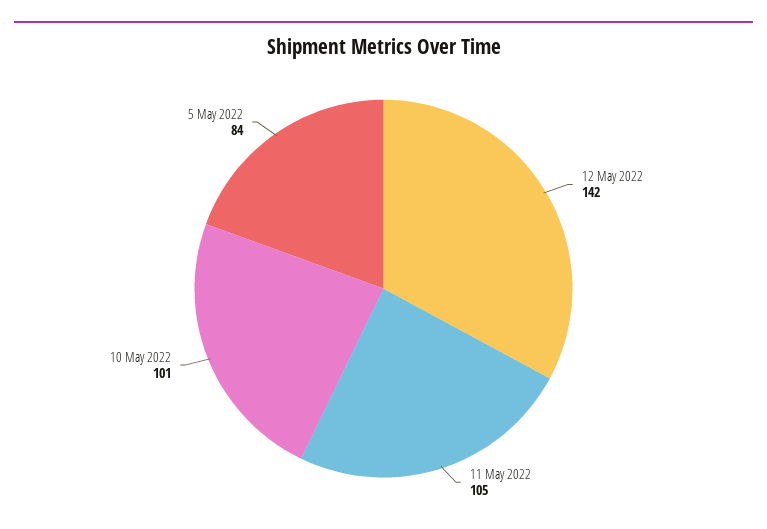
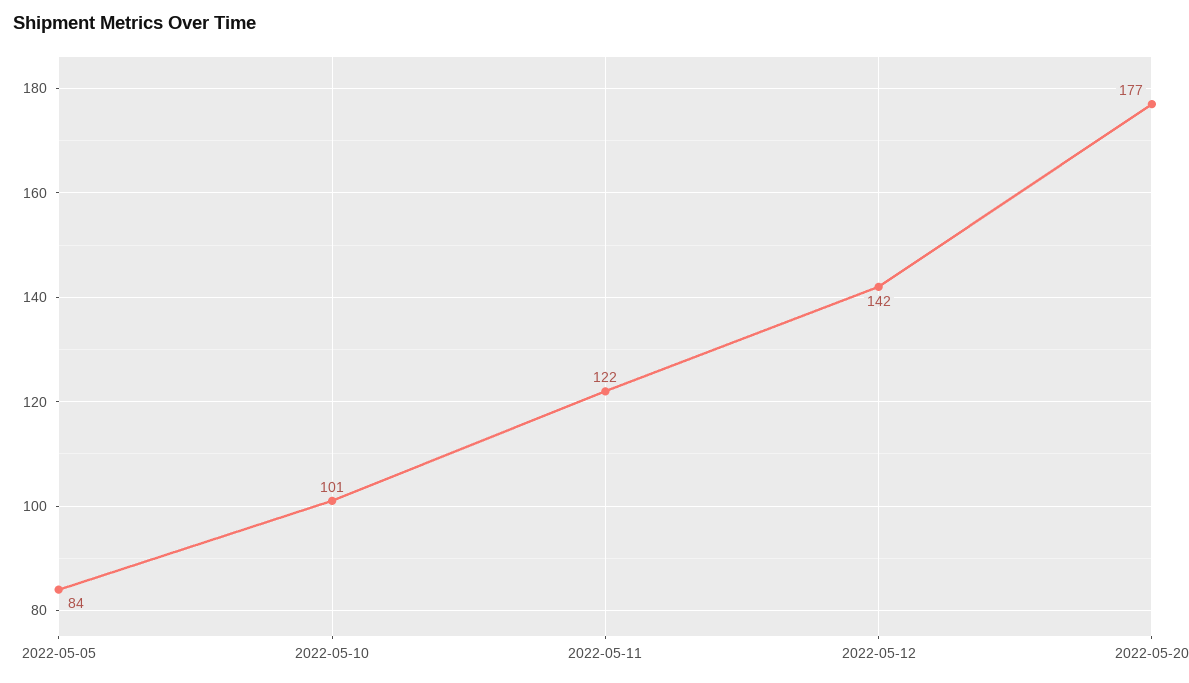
11 May 2022: 105 -> 122
2022-05-20: none -> 177

